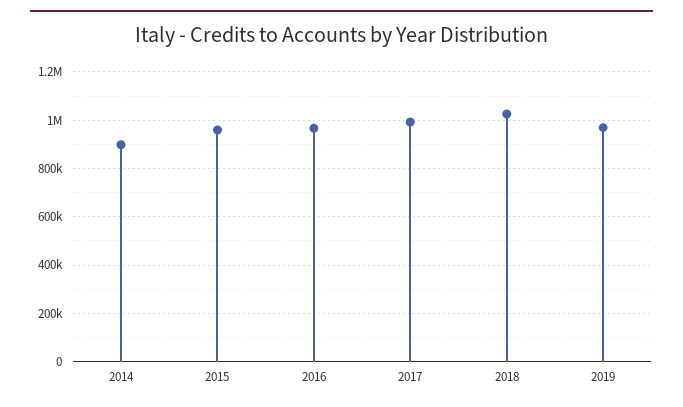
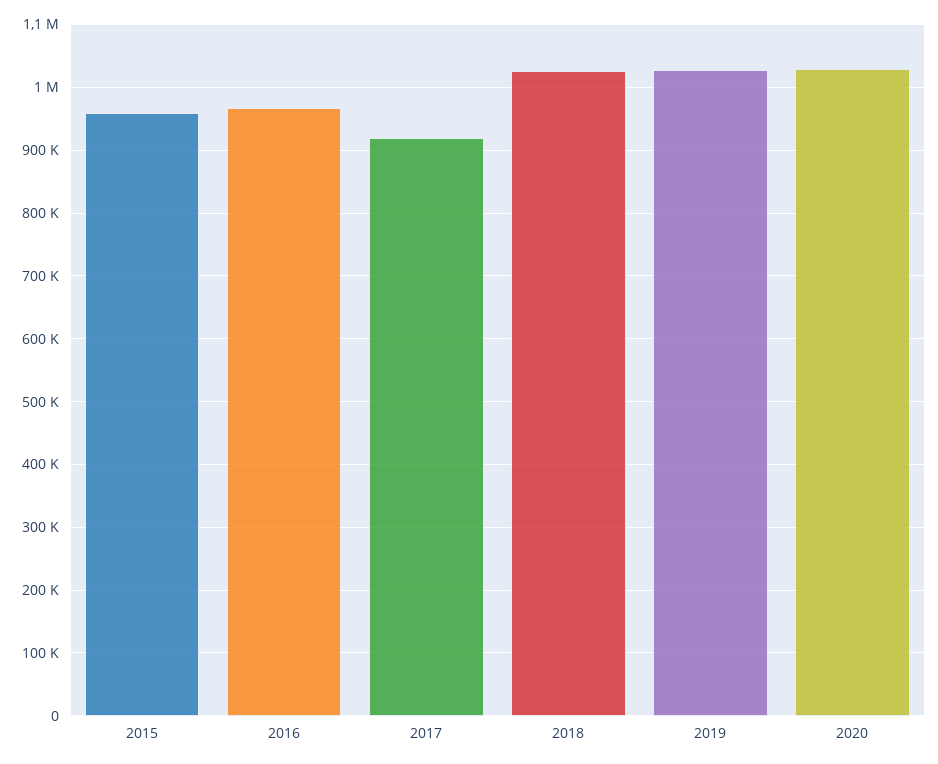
2014: 900000 -> none
2017: 1000000 -> 920000
2019: 975000 -> 1030000
2020: none -> 1030000

